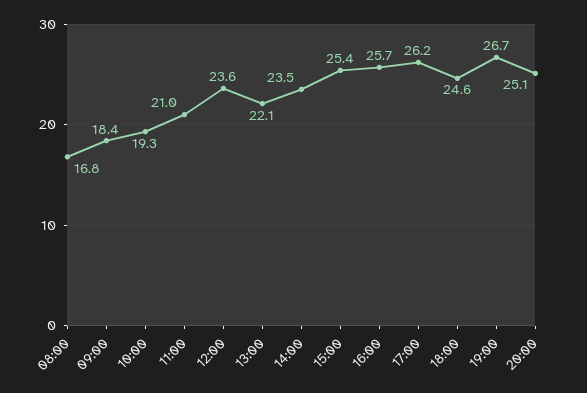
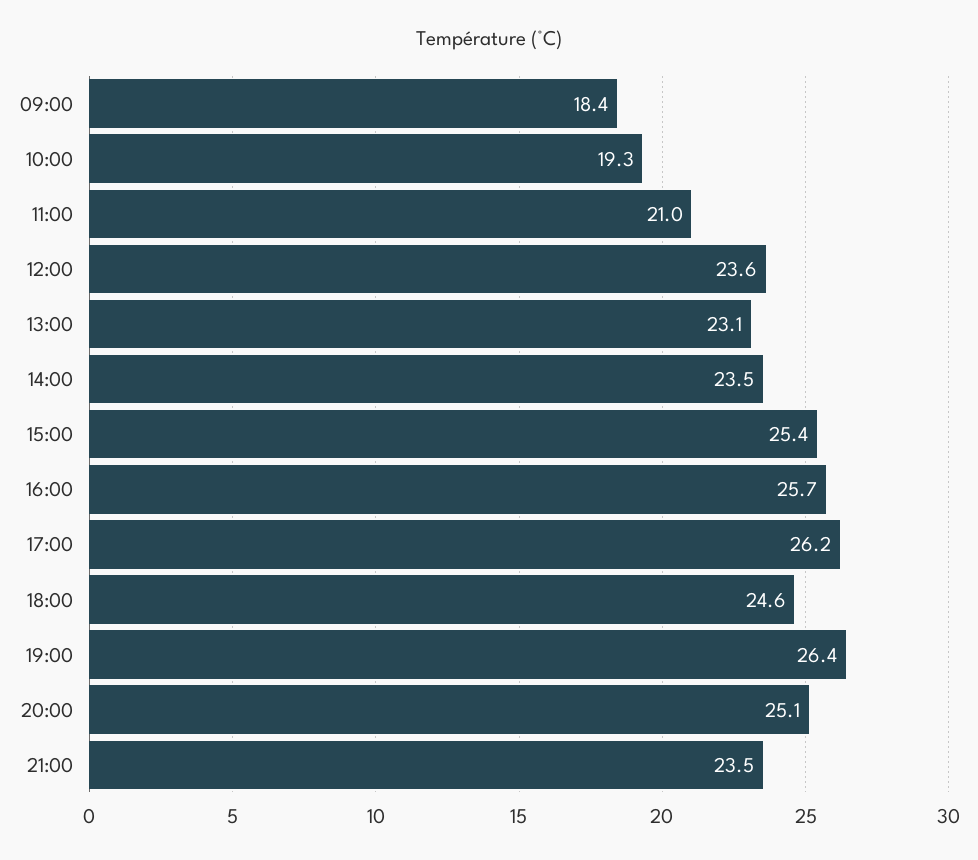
08:00: 16.8 -> none
13:00: 22.1 -> 23.1
19:00: 26.7 -> 26.4
21:00: none -> 23.5

